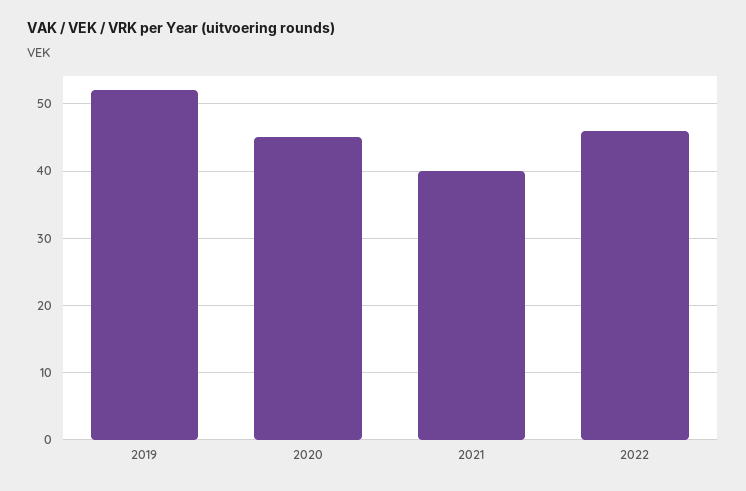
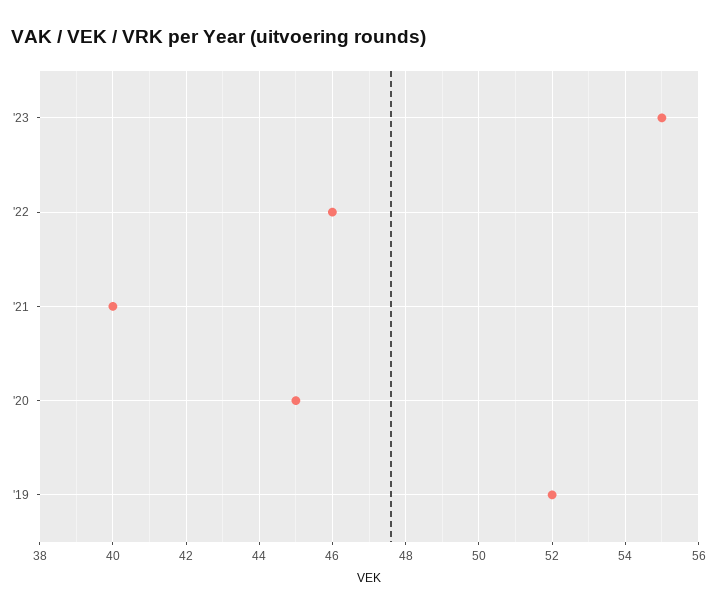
'23: none -> 55

